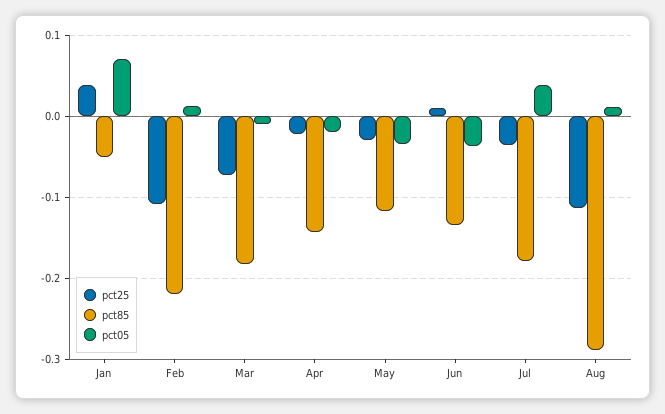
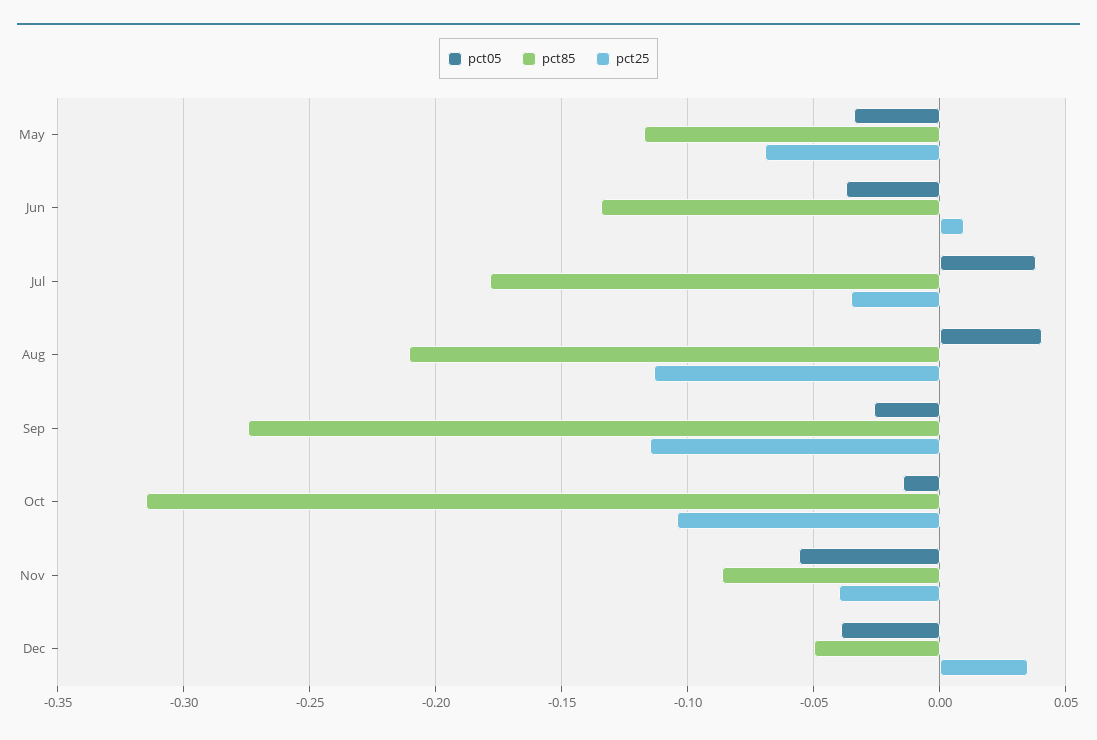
pct25, Jan: 0.04 -> none
pct85, Jan: -0.05 -> none
pct05, Jan: 0.07 -> none
pct25, Feb: -0.11 -> none
pct85, Feb: -0.22 -> none
pct05, Feb: 0.01 -> none
pct25, Mar: -0.07 -> none
pct85, Mar: -0.18 -> none
pct05, Mar: -0.01 -> none
pct25, Apr: -0.02 -> none
pct85, Apr: -0.14 -> none
pct05, Apr: -0.02 -> none
pct25, May: -0.03 -> -0.07
pct85, Aug: -0.29 -> -0.21
pct05, Aug: 0.01 -> 0.04
pct05, Sep: none -> -0.025
pct85, Sep: none -> -0.275
pct25, Sep: none -> -0.115
pct05, Oct: none -> -0.015
pct85, Oct: none -> -0.315
pct25, Oct: none -> -0.105
pct05, Nov: none -> -0.055
pct85, Nov: none -> -0.085
pct25, Nov: none -> -0.04
pct05, Dec: none -> -0.04
pct85, Dec: none -> -0.05
pct25, Dec: none -> 0.035

